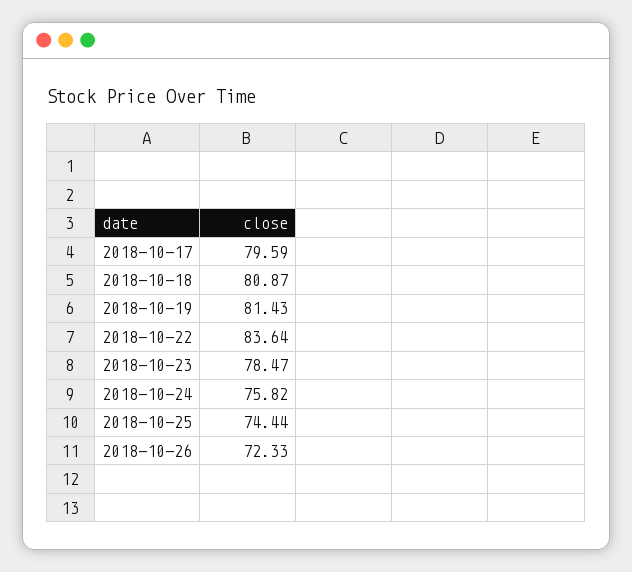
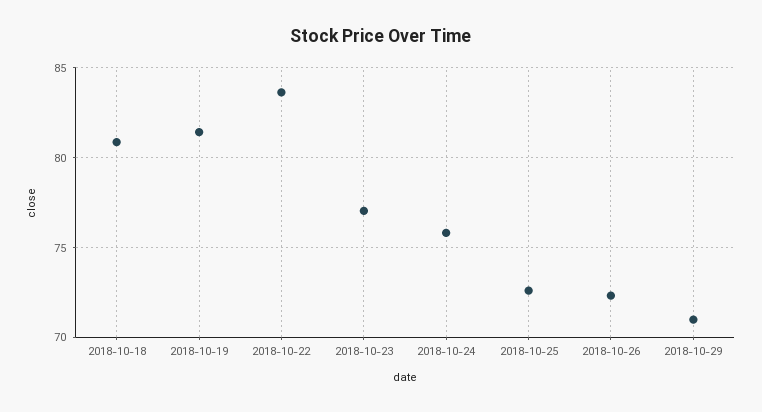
2018-10-17: 79.59 -> none
2018-10-23: 78.47 -> 77
2018-10-25: 74.44 -> 72.5
2018-10-29: none -> 71

